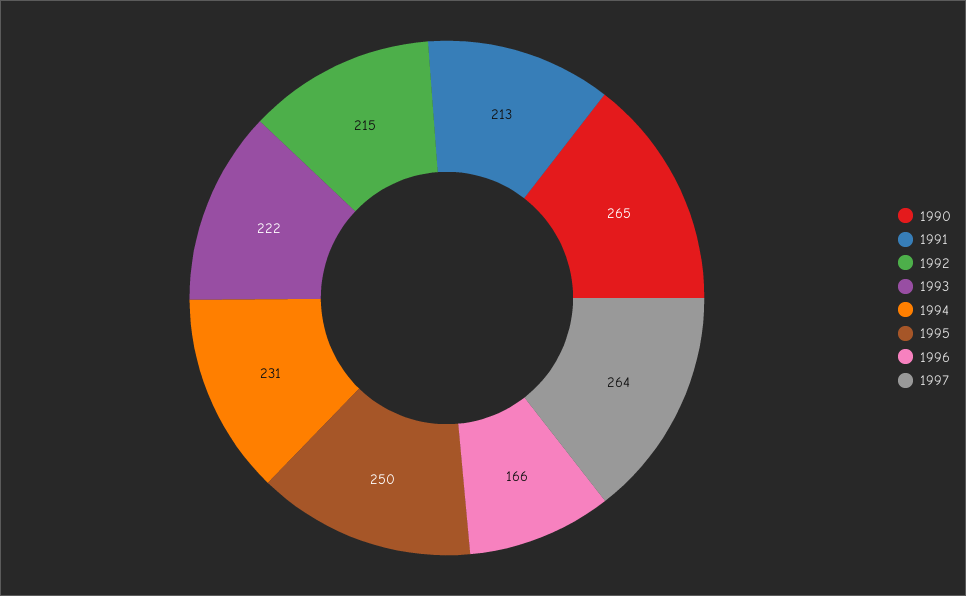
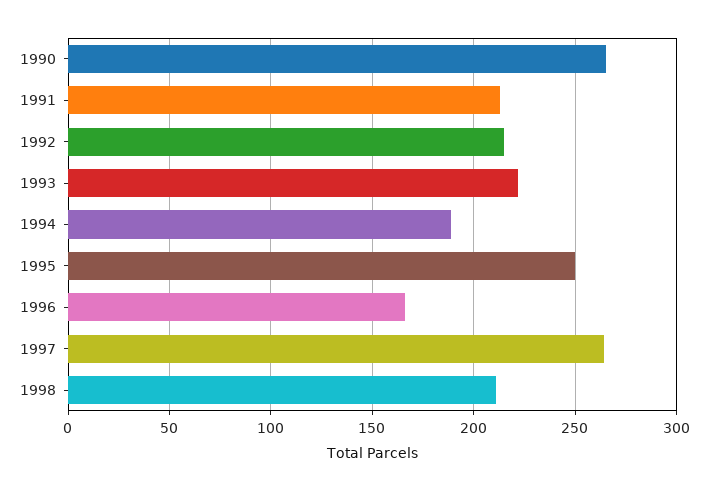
1994: 231 -> 190
1998: none -> 210

